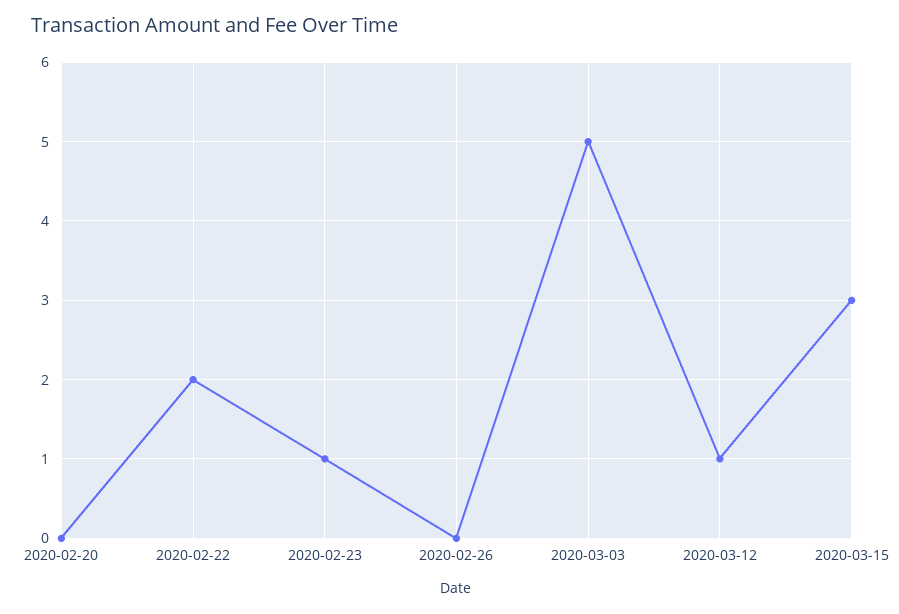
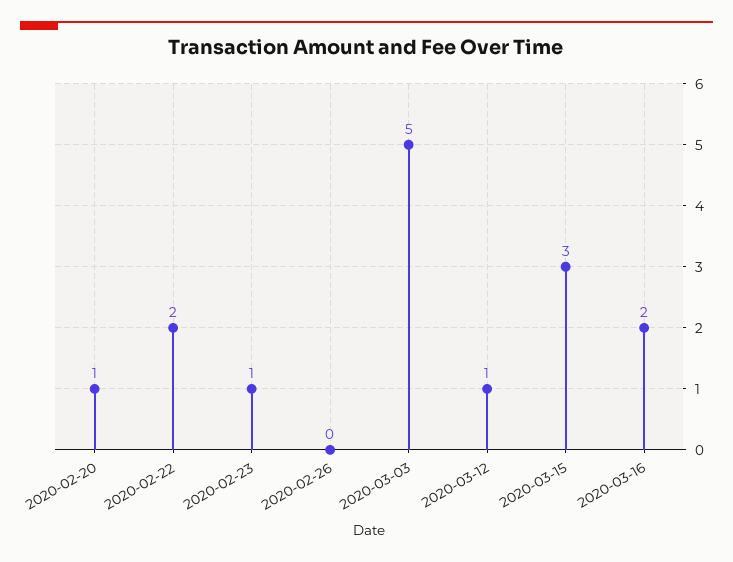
2020-02-20: 0 -> 1
2020-03-16: none -> 2

